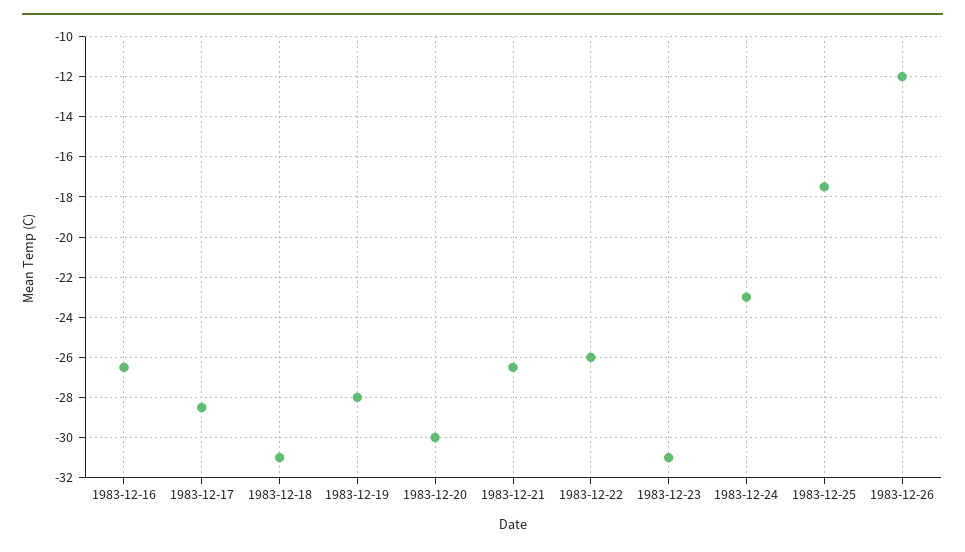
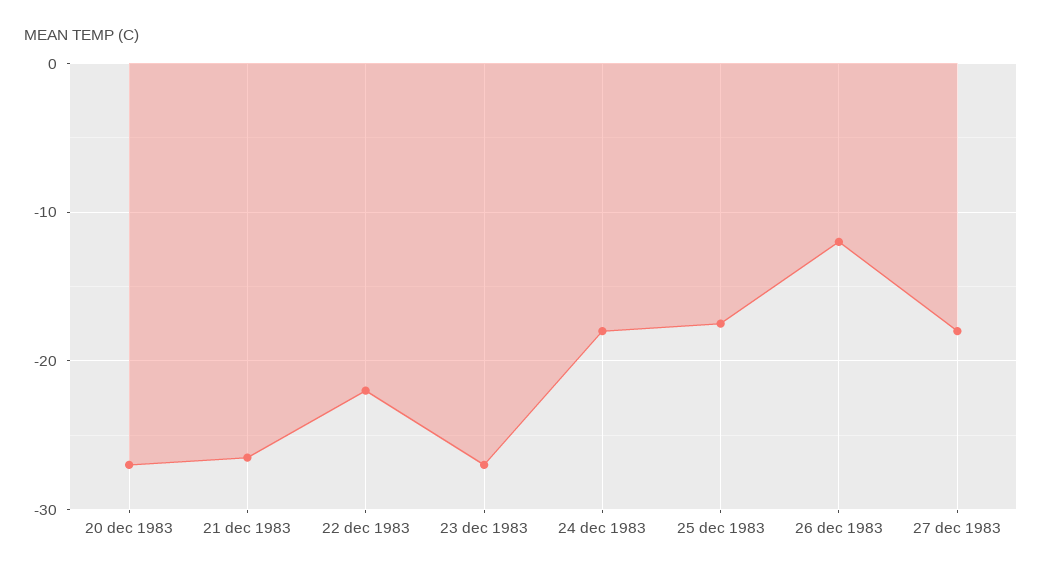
1983-12-16: -26.5 -> none
1983-12-17: -28.5 -> none
1983-12-18: -31 -> none
1983-12-19: -28 -> none
1983-12-20: -30 -> -27
1983-12-22: -26 -> -22
1983-12-23: -31 -> -27
1983-12-24: -23 -> -18
27 dec 1983: none -> -18

